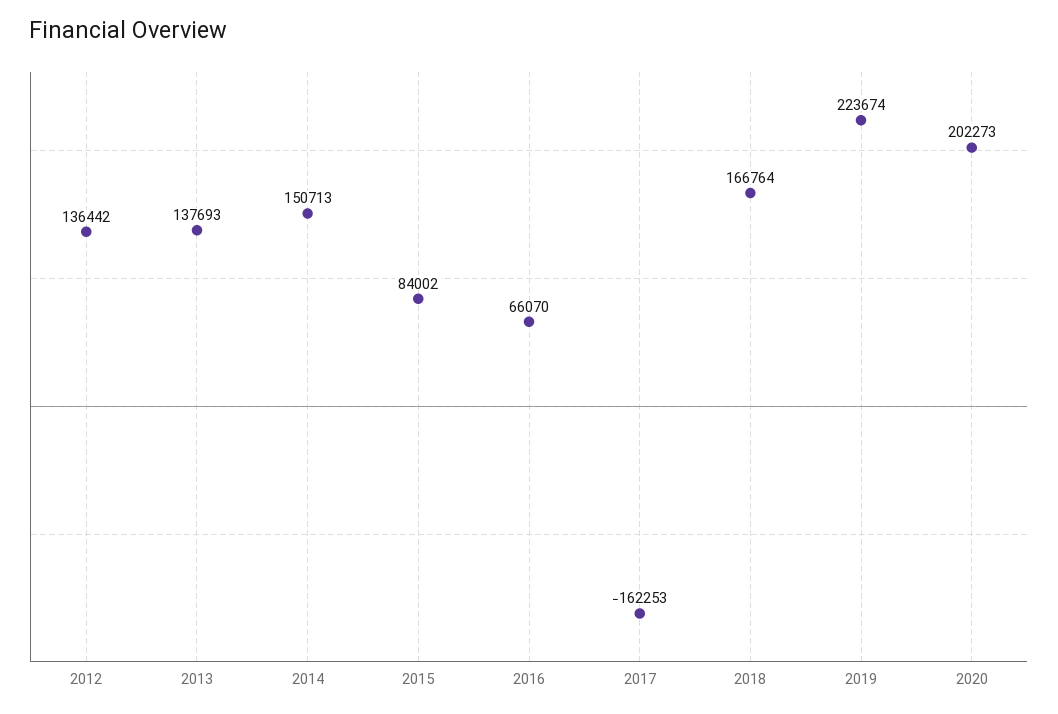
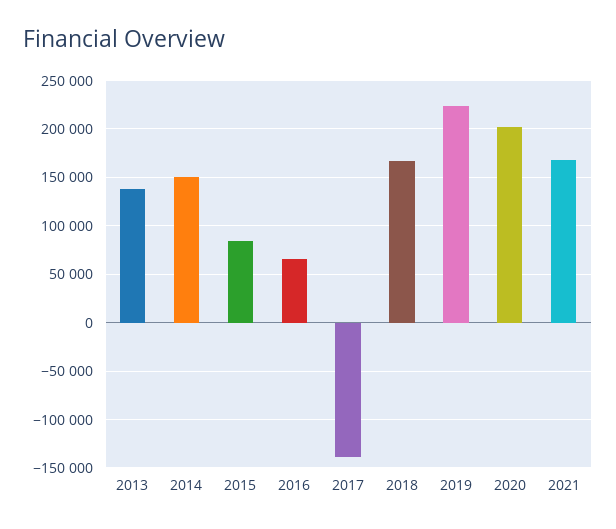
2012: 136442 -> none
2017: -162253 -> -140000
2021: none -> 170000

